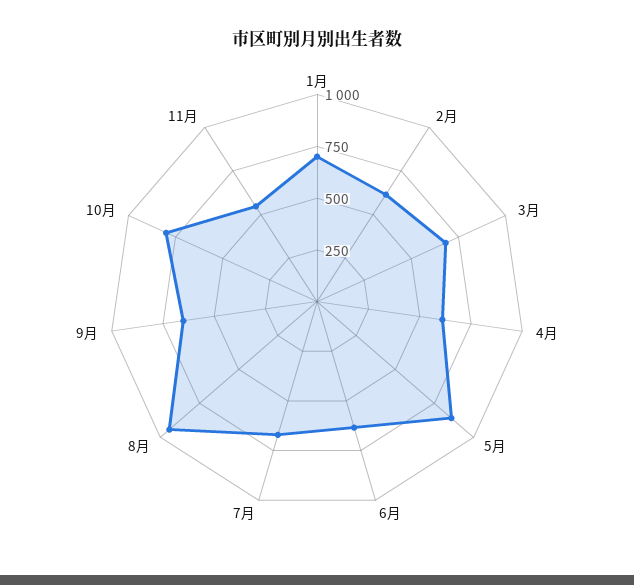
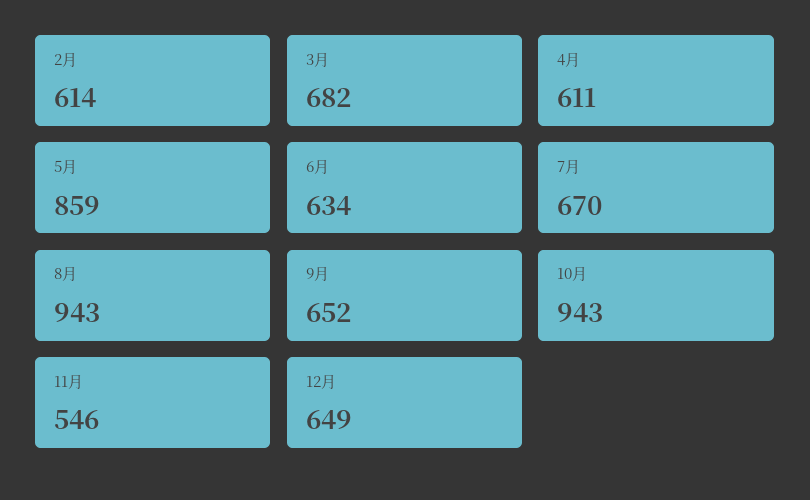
1月: 700 -> none
10月: 800 -> 943
12月: none -> 649

